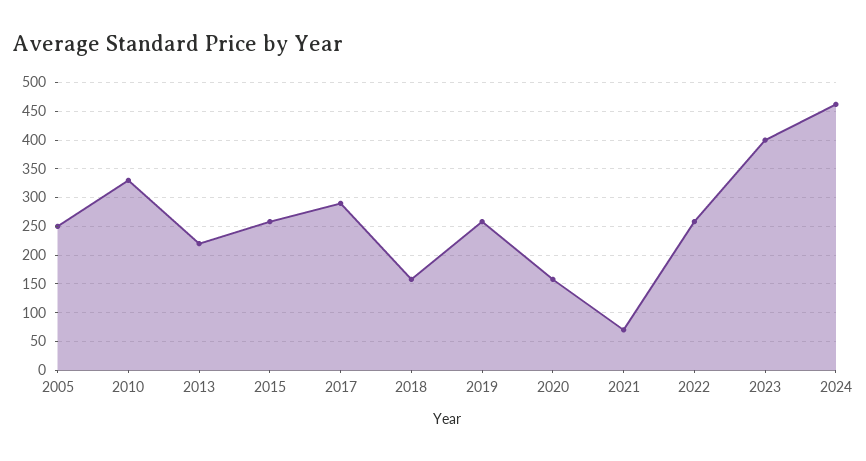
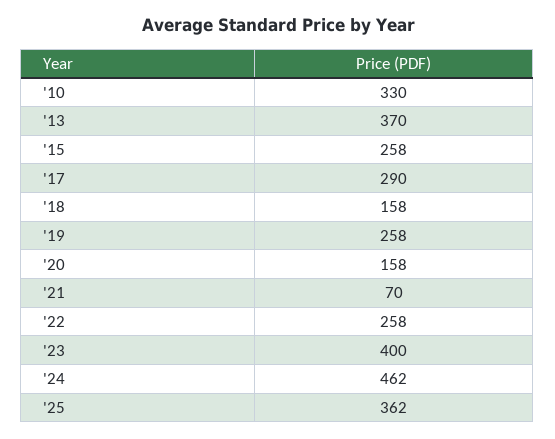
2005: 250 -> none
2013: 225 -> 370
'25: none -> 362

